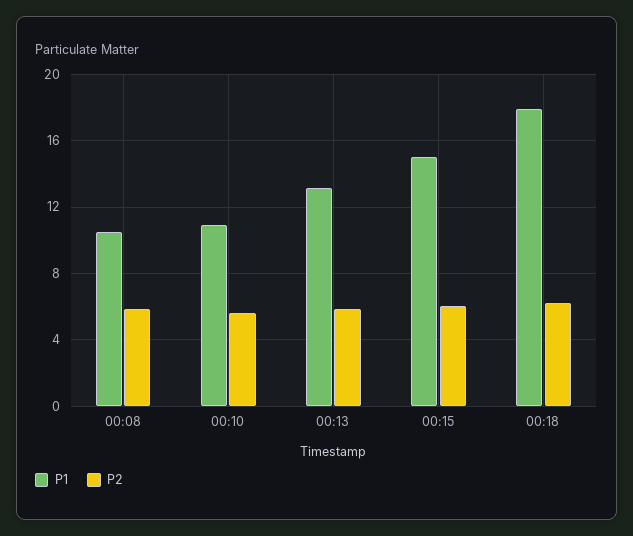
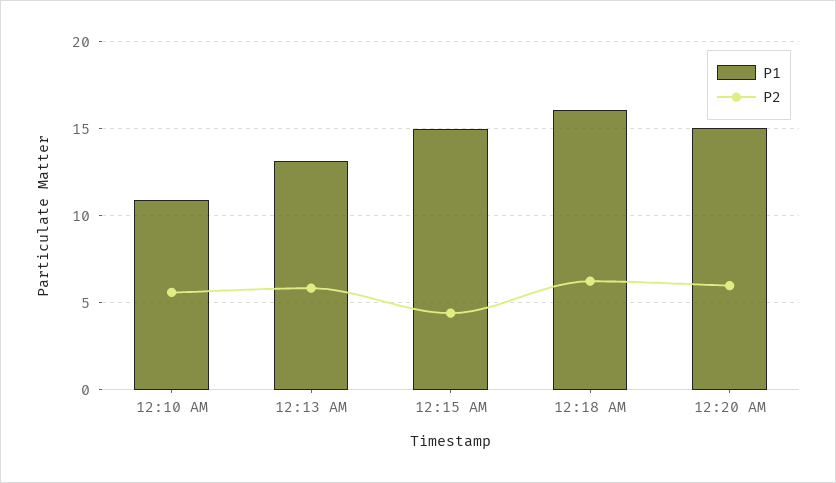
P1, 00:08: 10.5 -> none
P2, 00:08: 6 -> none
P2, 00:15: 6 -> 4.5
P1, 00:18: 18 -> 16
P1, 12:20 AM: none -> 15
P2, 12:20 AM: none -> 6

